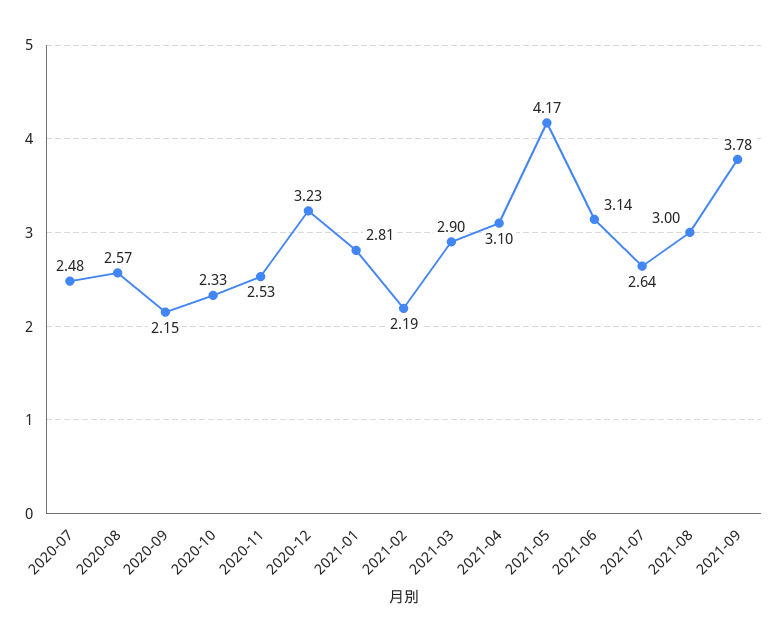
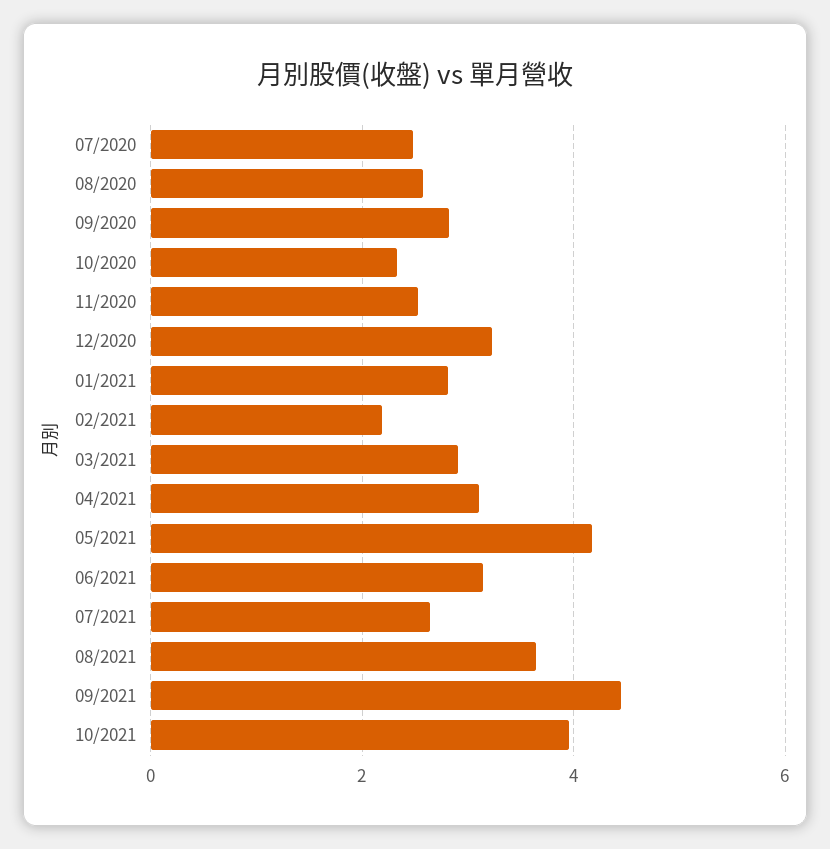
2020-09: 2.15 -> 2.8
2021-08: 3 -> 3.6
2021-09: 3.78 -> 4.4
10/2021: none -> 4

